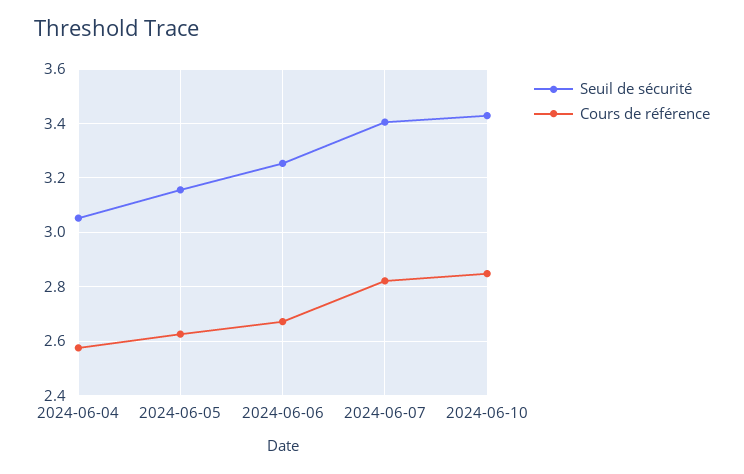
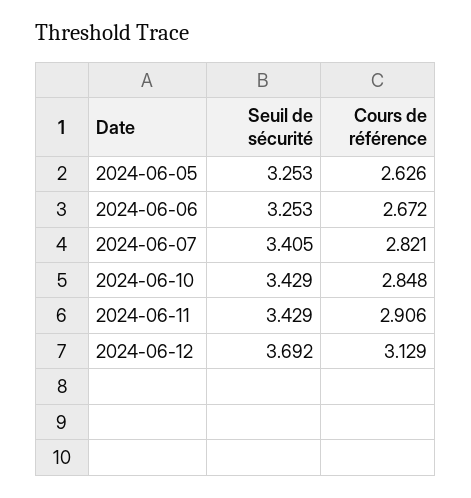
Seuil de sécurité, 2024-06-04: 3.05 -> none
Cours de référence, 2024-06-04: 2.575 -> none
Seuil de sécurité, 2024-06-05: 3.15 -> 3.253
Seuil de sécurité, 2024-06-11: none -> 3.429
Cours de référence, 2024-06-11: none -> 2.906
Seuil de sécurité, 2024-06-12: none -> 3.692
Cours de référence, 2024-06-12: none -> 3.129

